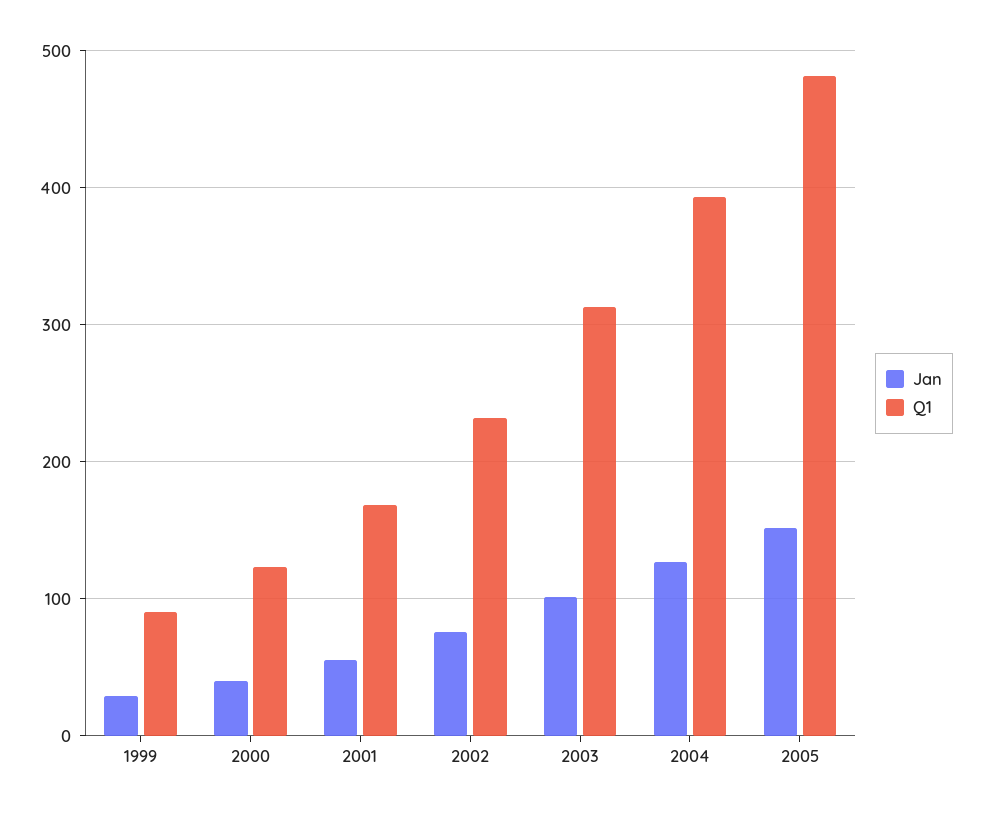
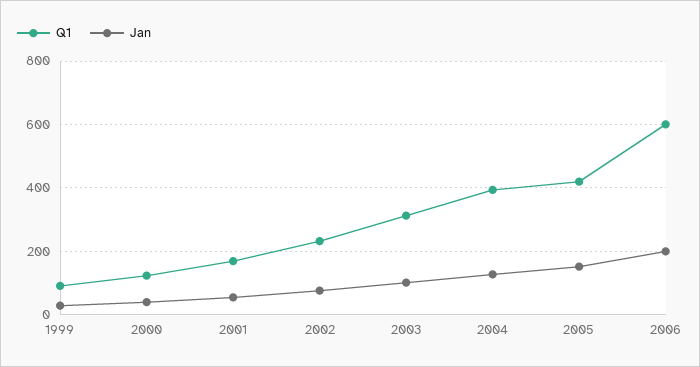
Q1, 2005: 480 -> 420
Q1, 2006: none -> 600
Jan, 2006: none -> 200

